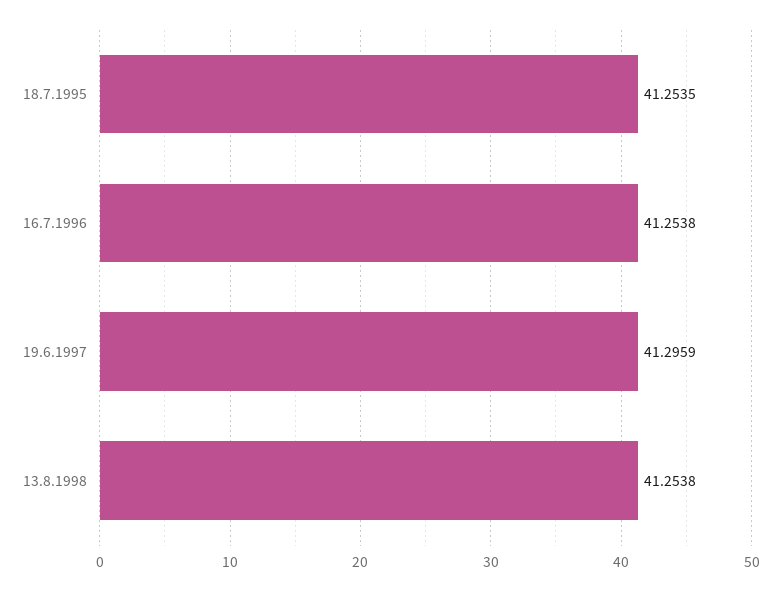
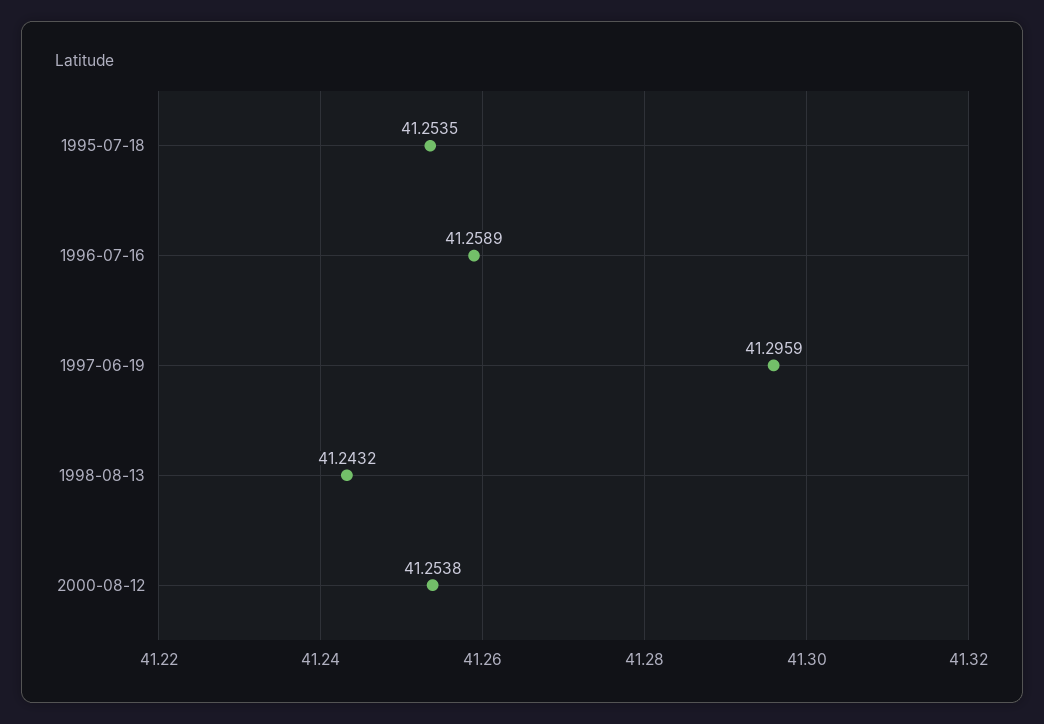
16.7.1996: 41.2538 -> 41.2589
13.8.1998: 41.2538 -> 41.2432
2000-08-12: none -> 41.2538

